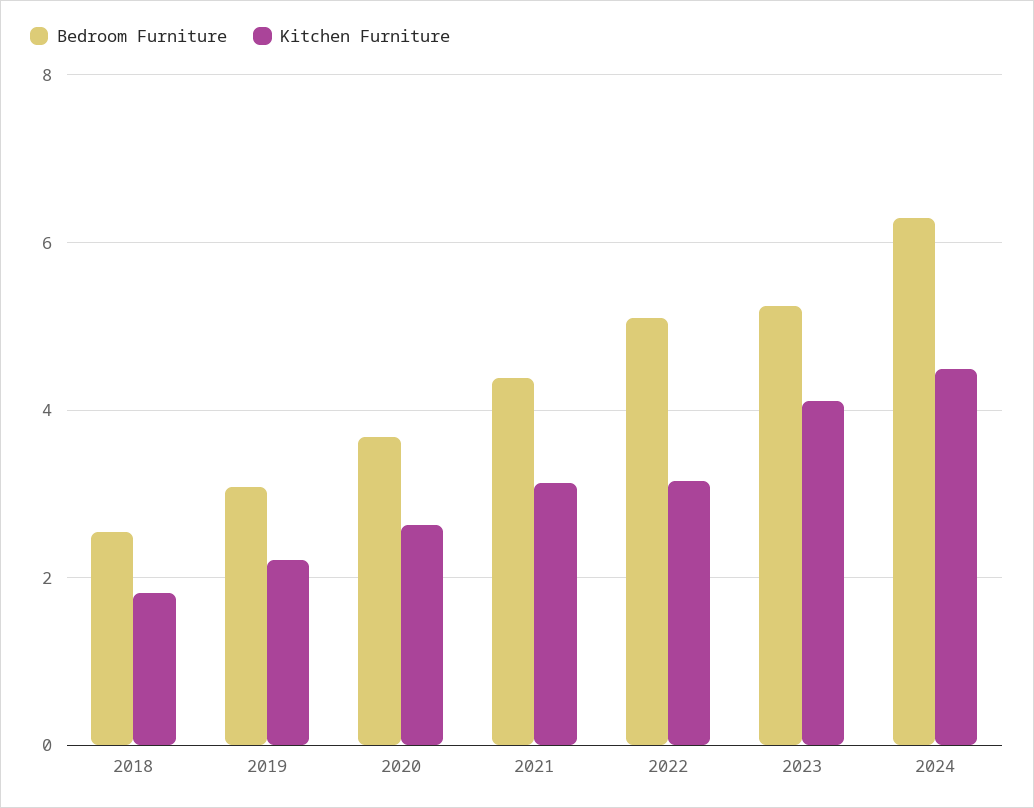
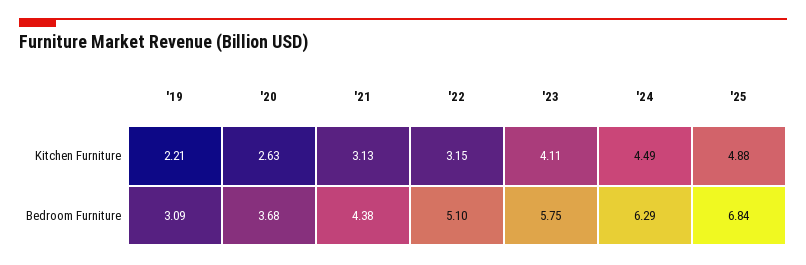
Bedroom Furniture, 2018: 2.6 -> none
Kitchen Furniture, 2018: 1.8 -> none
Bedroom Furniture, 2023: 5.2 -> 5.75
Kitchen Furniture, '25: none -> 4.88
Bedroom Furniture, '25: none -> 6.84

